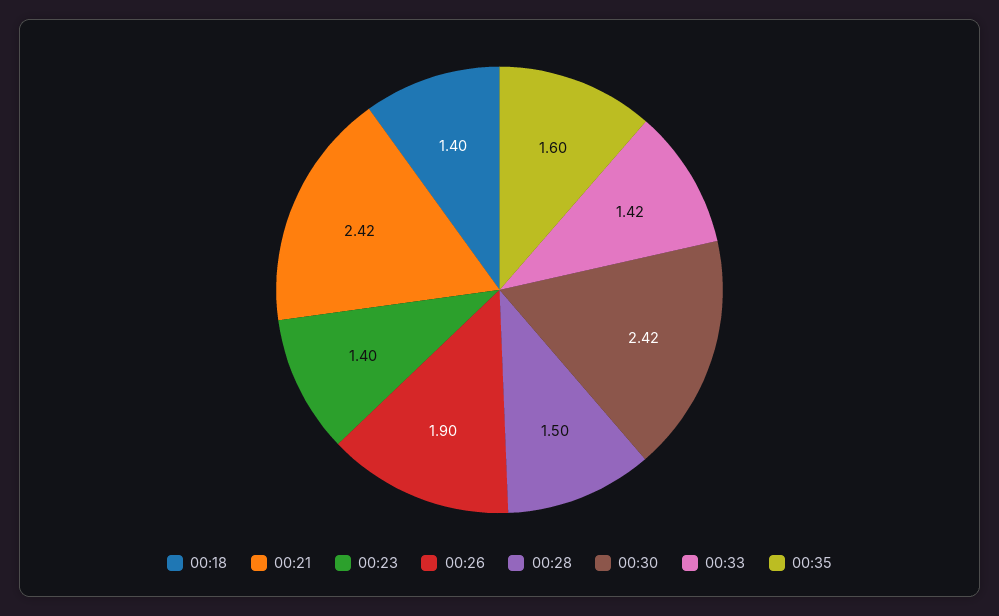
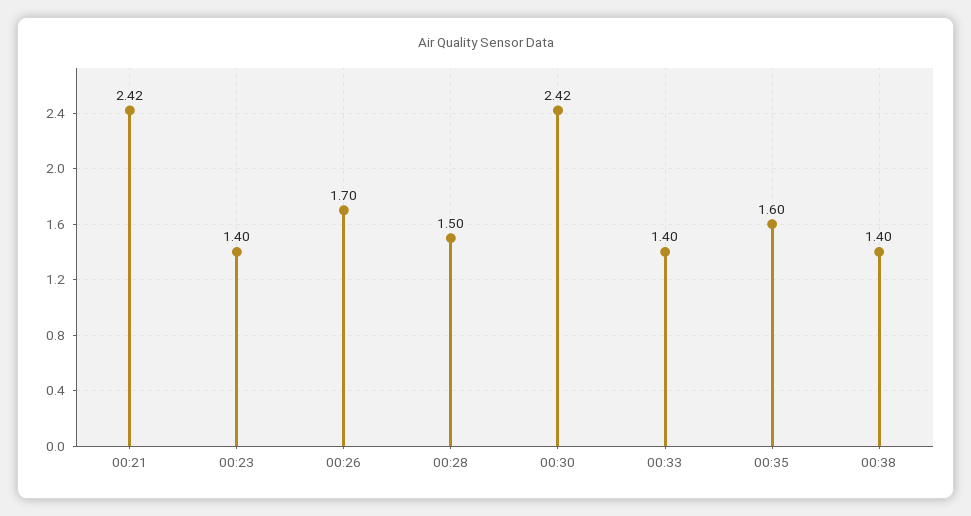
00:18: 1.4 -> none
00:26: 1.9 -> 1.7
00:33: 1.42 -> 1.4
00:38: none -> 1.4

